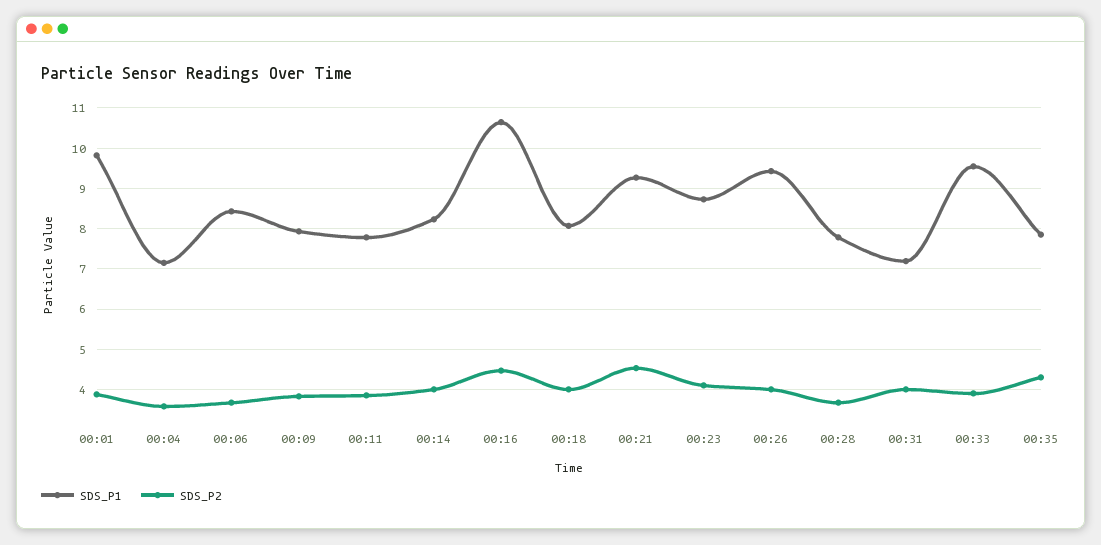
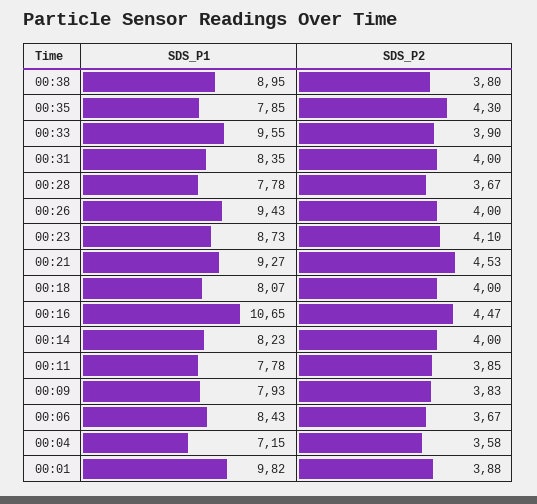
SDS_P1, 00:31: 7.2 -> 8.35
SDS_P1, 00:38: none -> 8.95
SDS_P2, 00:38: none -> 3.8

